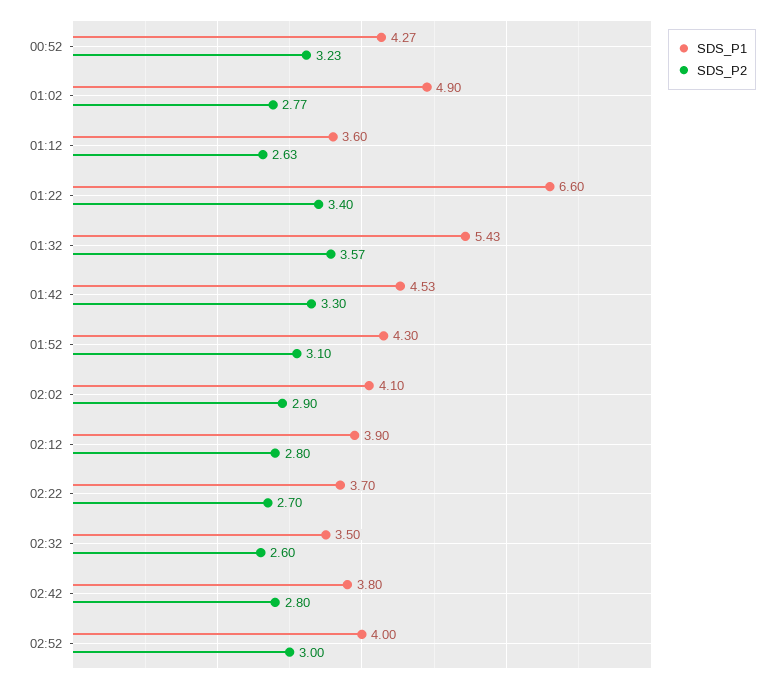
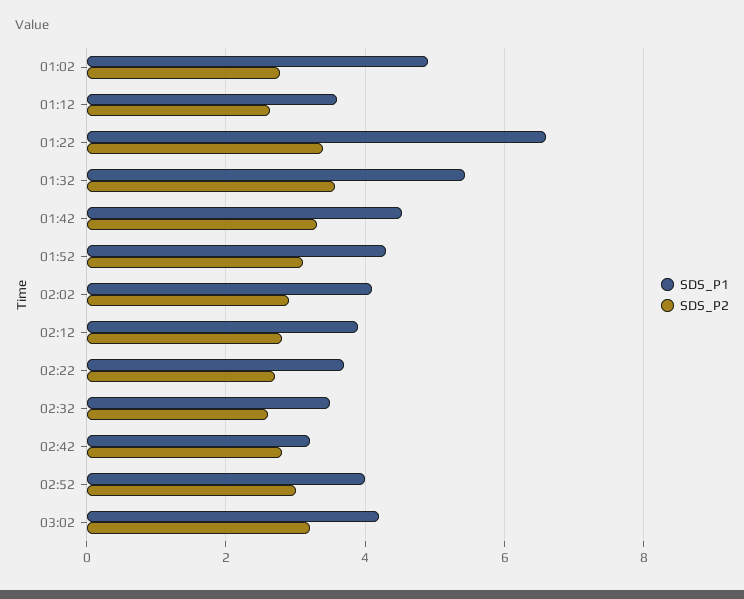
SDS_P1, 00:52: 4.27 -> none
SDS_P2, 00:52: 3.23 -> none
SDS_P1, 02:42: 3.8 -> 3.2
SDS_P1, 03:02: none -> 4.2
SDS_P2, 03:02: none -> 3.2

